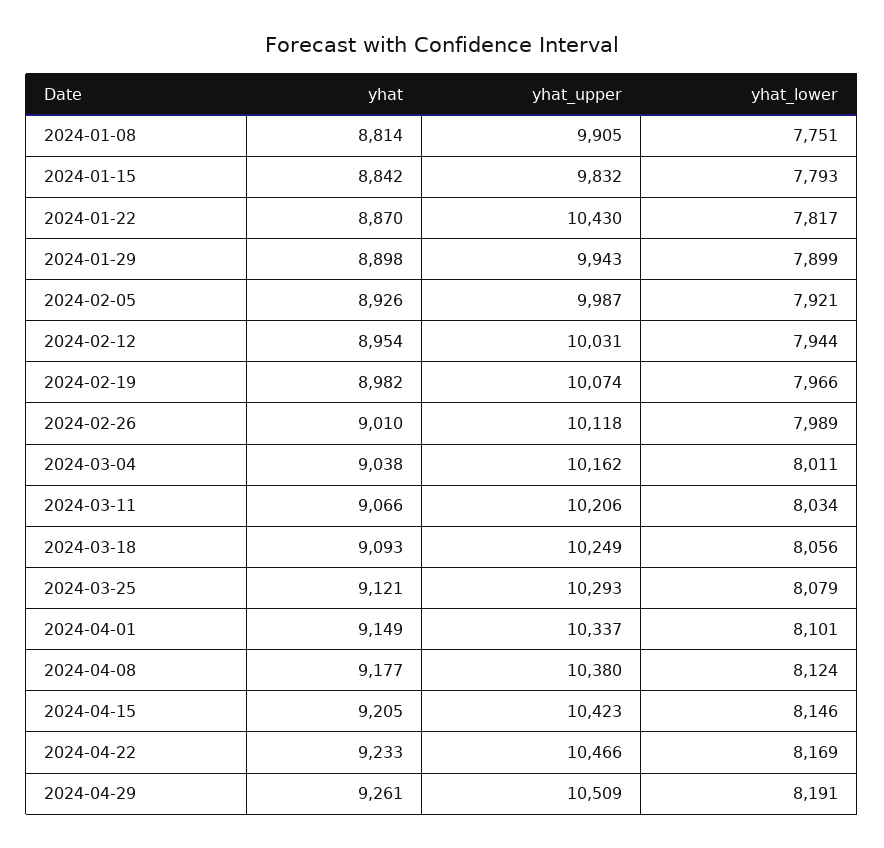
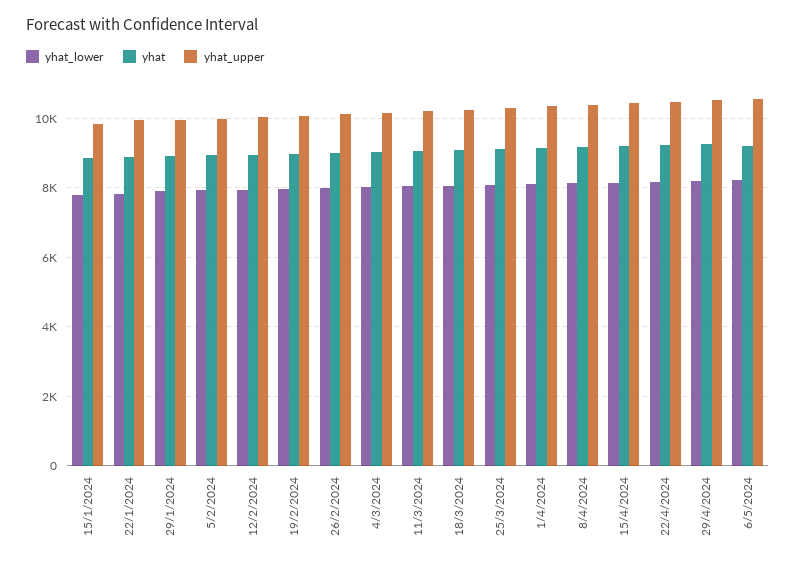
yhat, 2024-01-08: 8814 -> none
yhat_upper, 2024-01-08: 9905 -> none
yhat_lower, 2024-01-08: 7751 -> none
yhat_upper, 2024-01-22: 10430 -> 10000
yhat_lower, 6/5/2024: none -> 8200
yhat, 6/5/2024: none -> 9200
yhat_upper, 6/5/2024: none -> 10600

